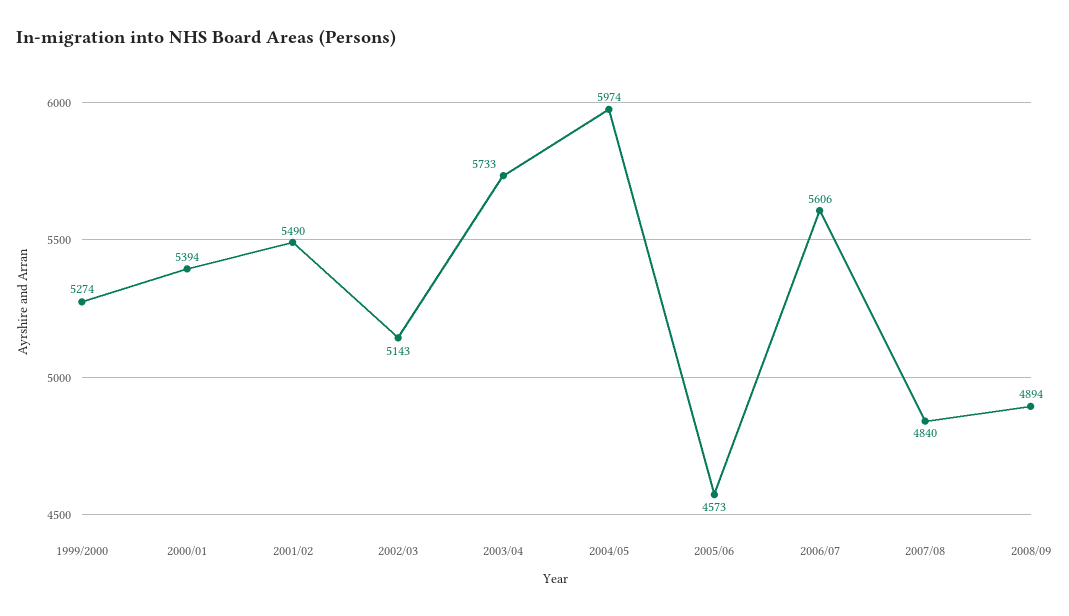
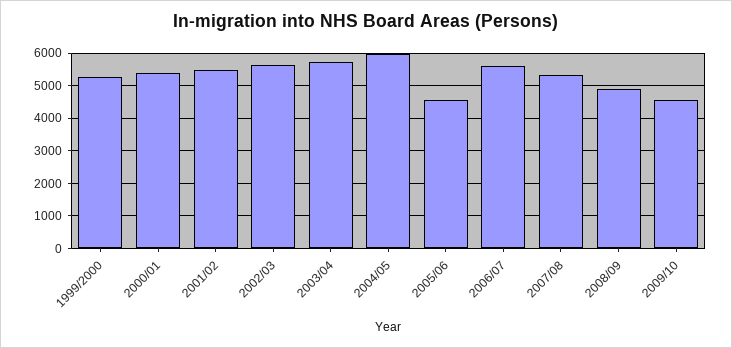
2002/03: 5143 -> 5600
2007/08: 4840 -> 5400
2009/10: none -> 4600

